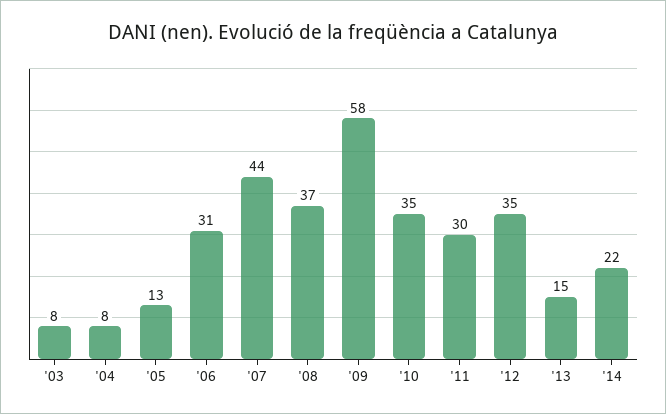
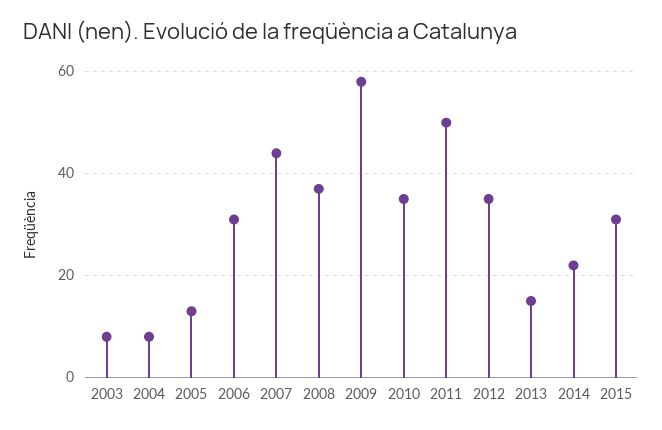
'11: 30 -> 50
2015: none -> 30

